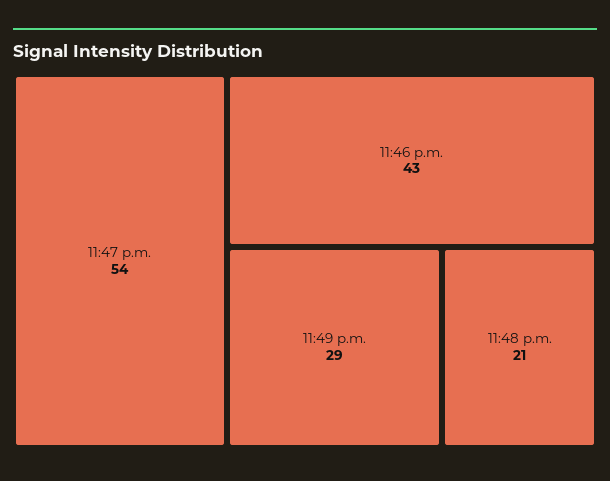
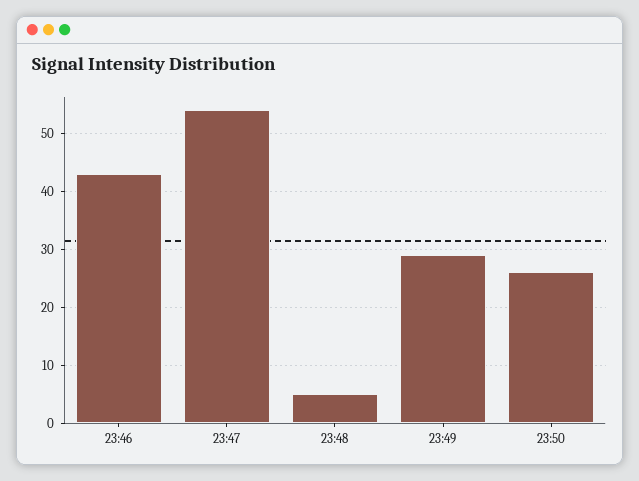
11:48 p.m.: 21 -> 5
23:50: none -> 25

